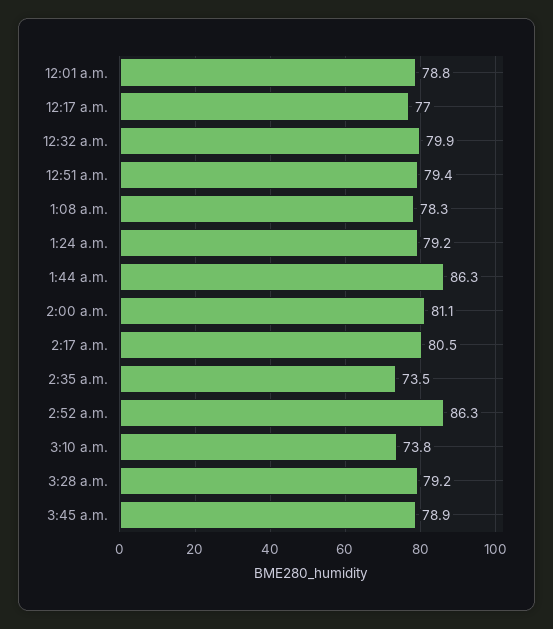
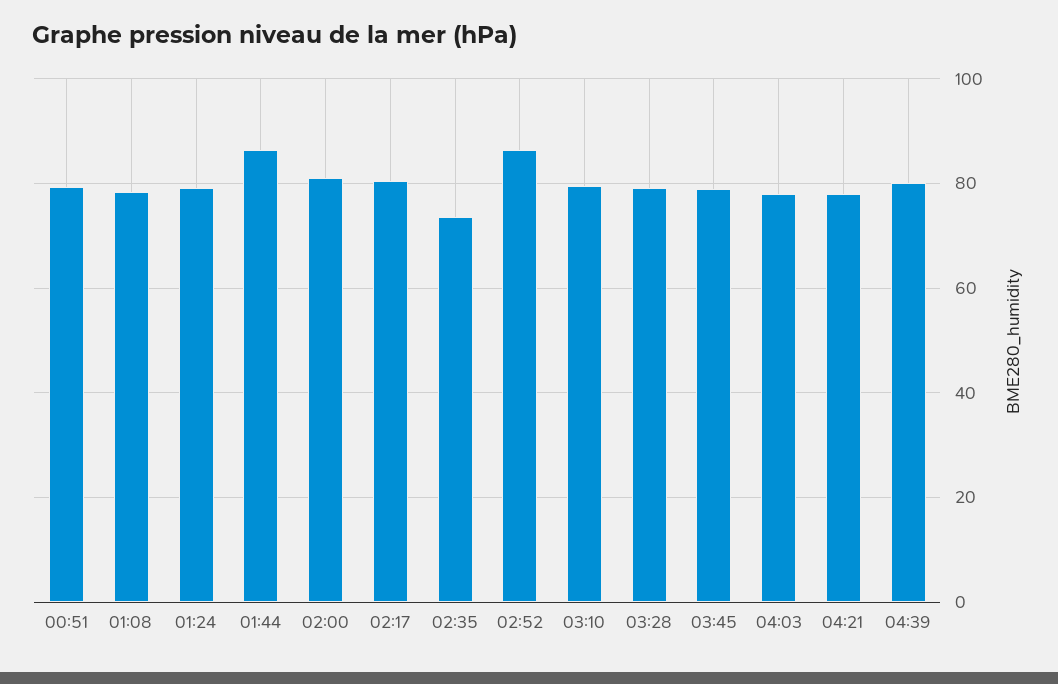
12:01 a.m.: 78.8 -> none
12:17 a.m.: 77 -> none
12:32 a.m.: 79.9 -> none
3:10 a.m.: 73.8 -> 80
04:03: none -> 78
04:21: none -> 78
04:39: none -> 80

